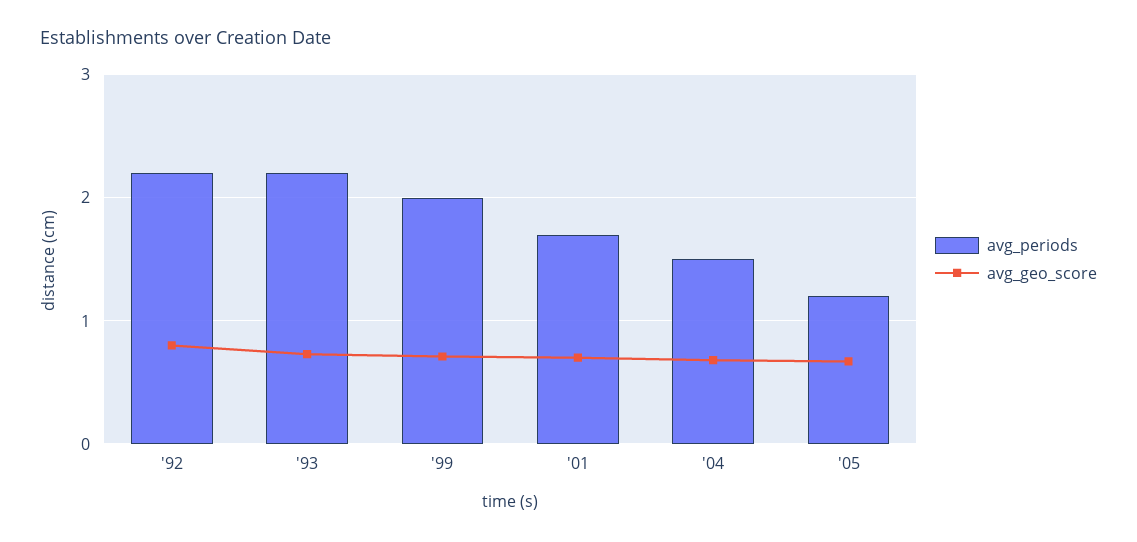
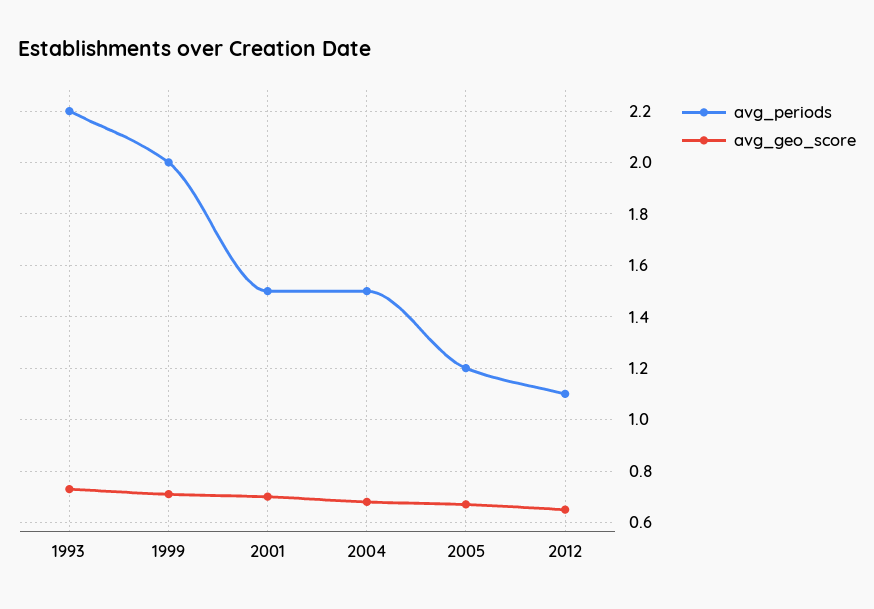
avg_periods, '92: 2.2 -> none
avg_geo_score, '92: 0.8 -> none
avg_periods, '01: 1.7 -> 1.5
avg_periods, 2012: none -> 1.1
avg_geo_score, 2012: none -> 0.65

